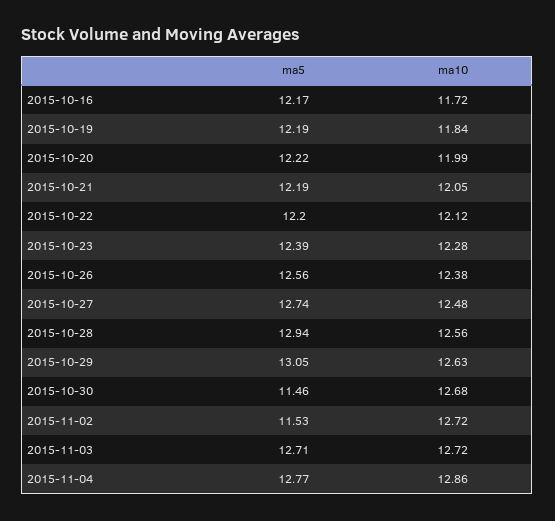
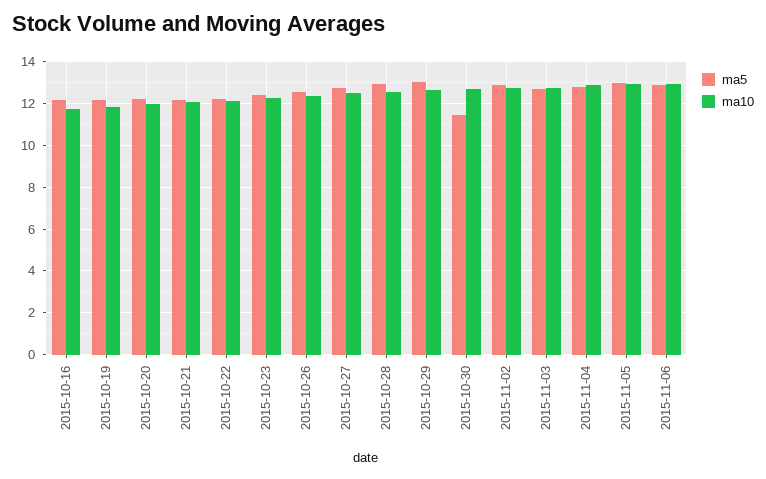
ma5, 2015-11-02: 11.53 -> 13
ma5, 2015-11-05: none -> 13
ma10, 2015-11-05: none -> 13
ma5, 2015-11-06: none -> 13
ma10, 2015-11-06: none -> 13

